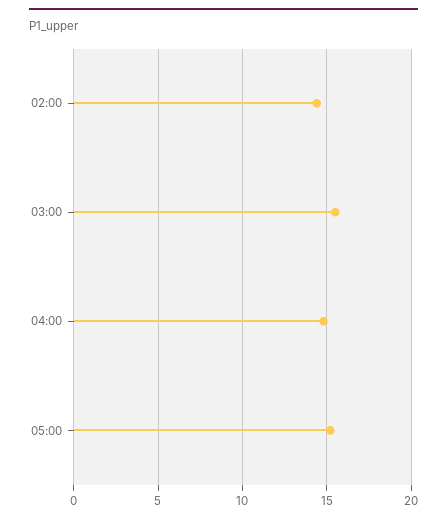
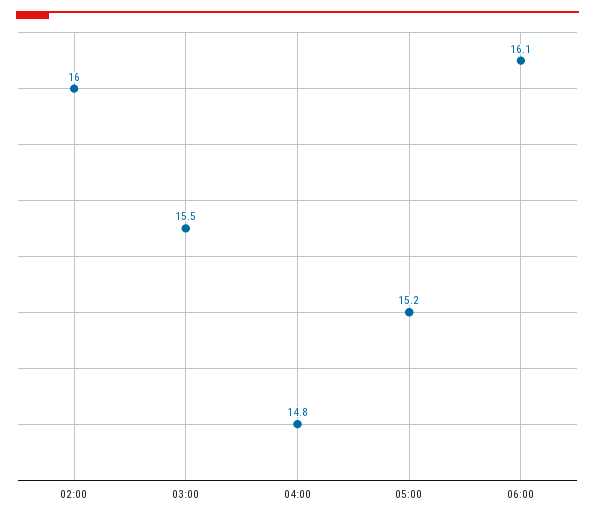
02:00: 14.5 -> 16
06:00: none -> 16.1

